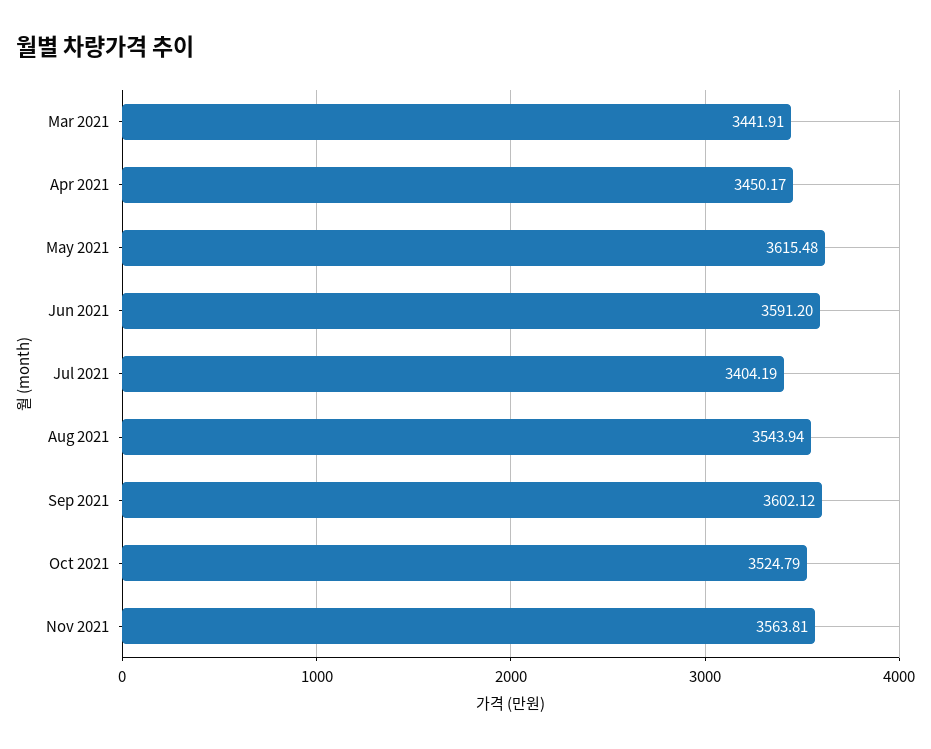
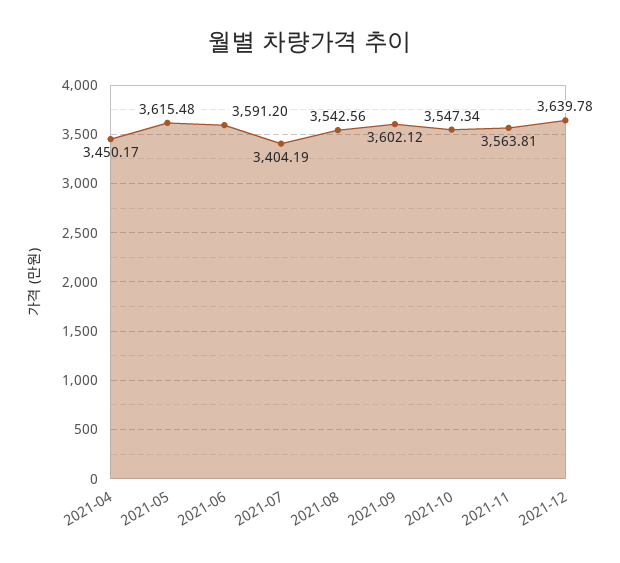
Mar 2021: 3441.91 -> none
Aug 2021: 3543.94 -> 3542.56
Oct 2021: 3524.79 -> 3547.34
2021-12: none -> 3639.78

